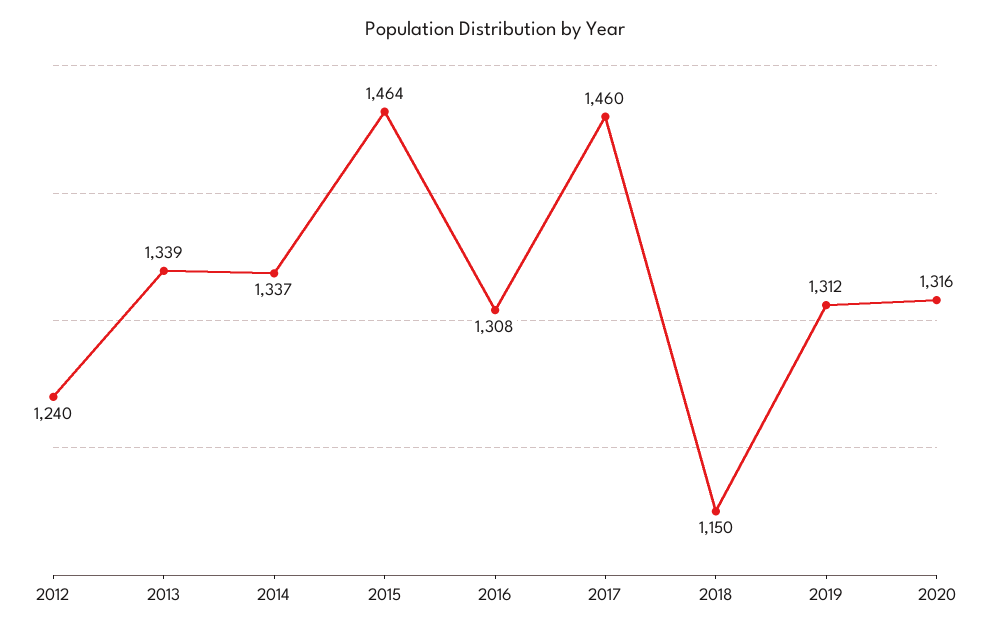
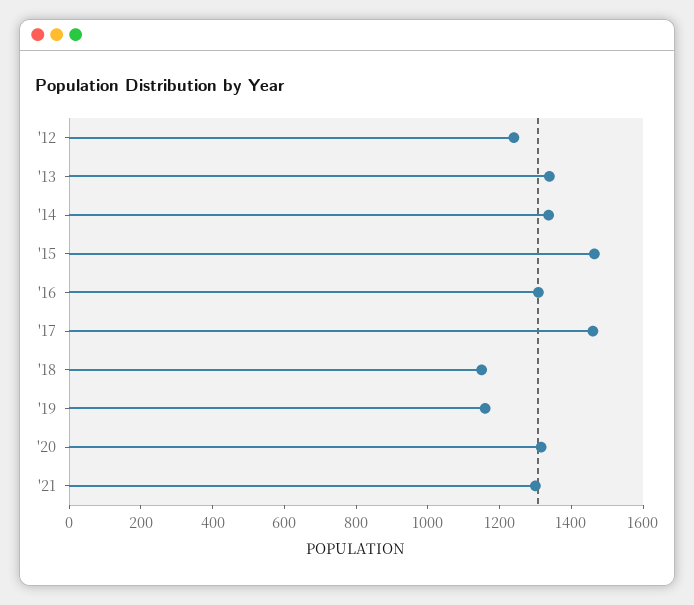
2019: 1312 -> 1150
'21: none -> 1300

